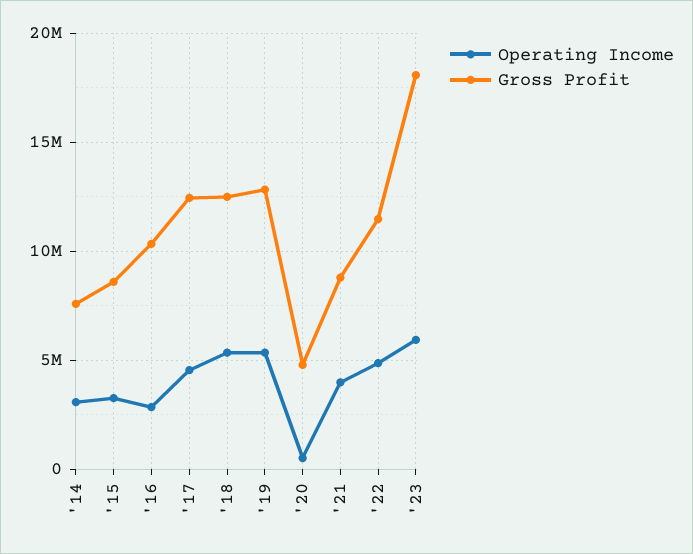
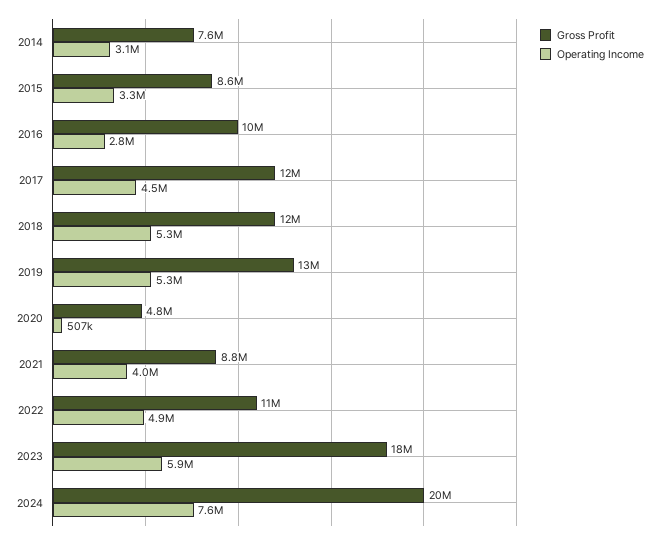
Gross Profit, 2024: none -> 20000000
Operating Income, 2024: none -> 7600000

